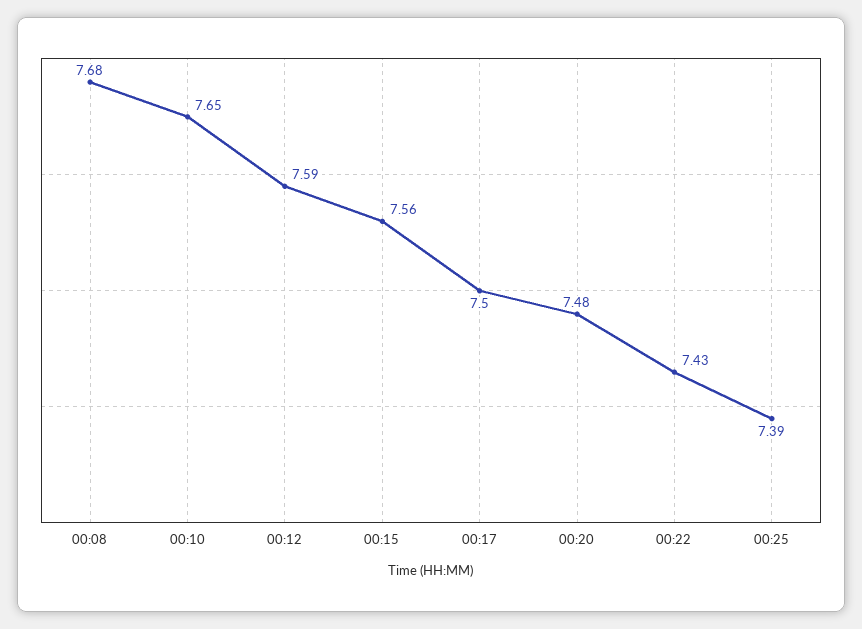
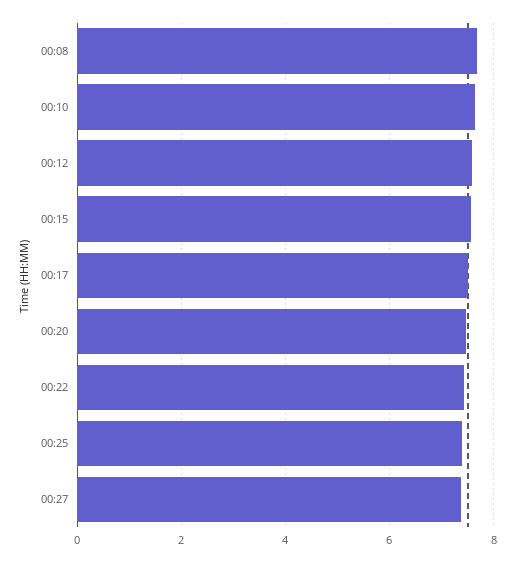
00:27: none -> 7.4

